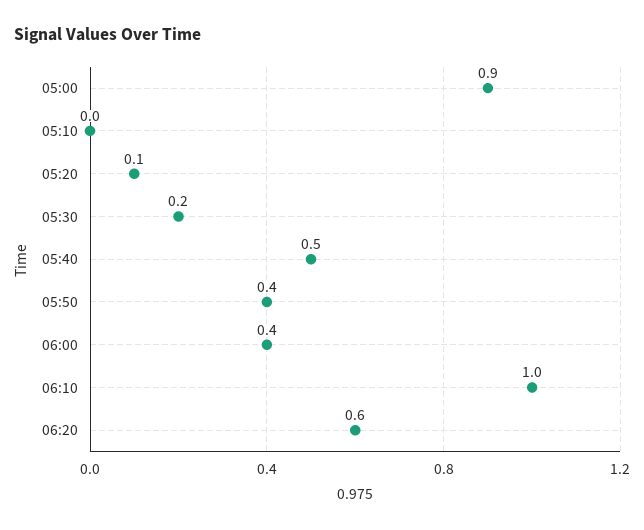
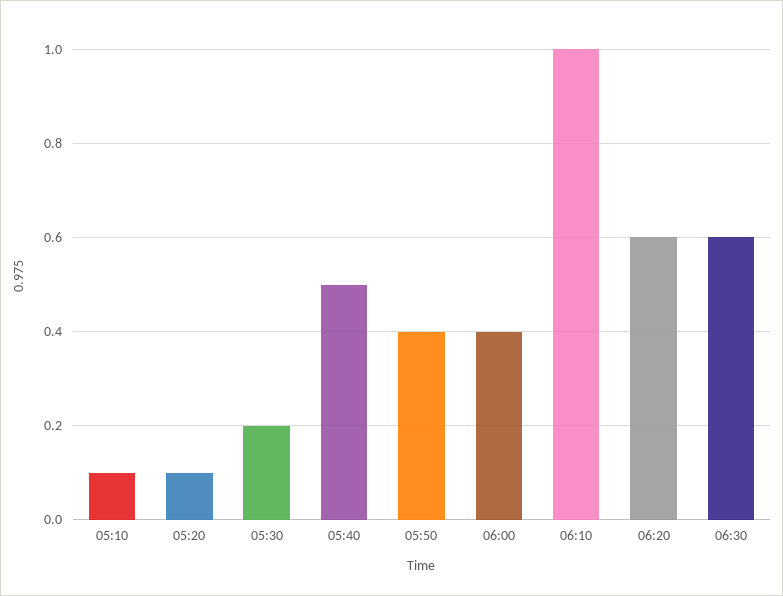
05:00: 0.9 -> none
05:10: 0 -> 0.1
06:30: none -> 0.6

